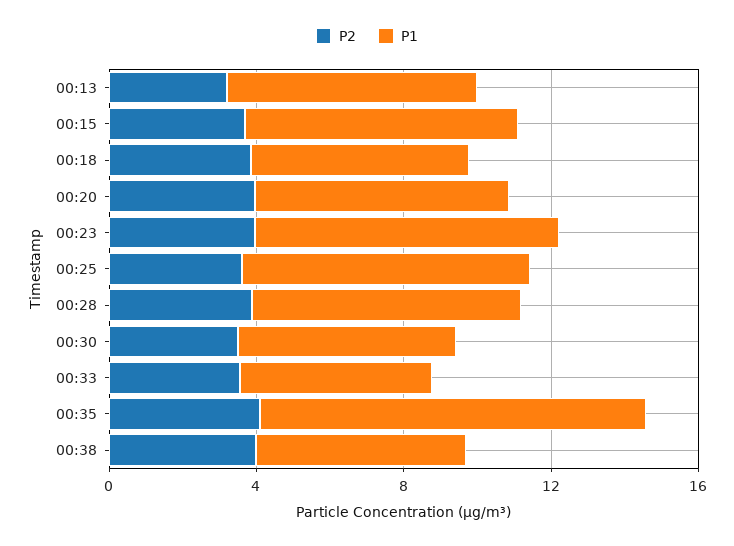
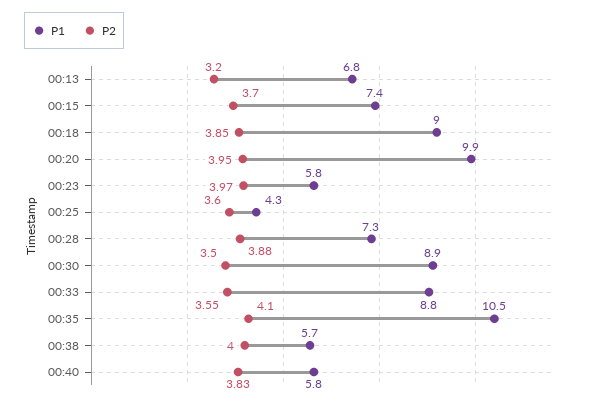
P1, 00:18: 6 -> 9
P1, 00:20: 7 -> 9.9
P1, 00:23: 8 -> 5.8
P1, 00:25: 8 -> 4.3
P1, 00:30: 6 -> 8.9
P1, 00:33: 5 -> 8.8
P1, 00:40: none -> 5.8
P2, 00:40: none -> 3.83

